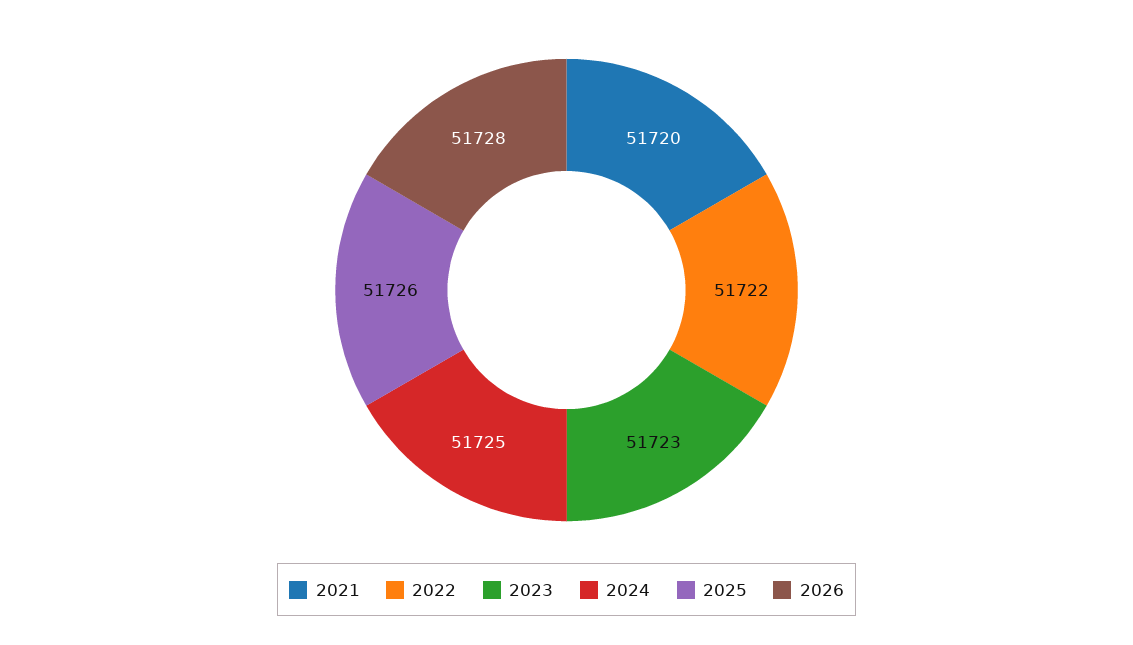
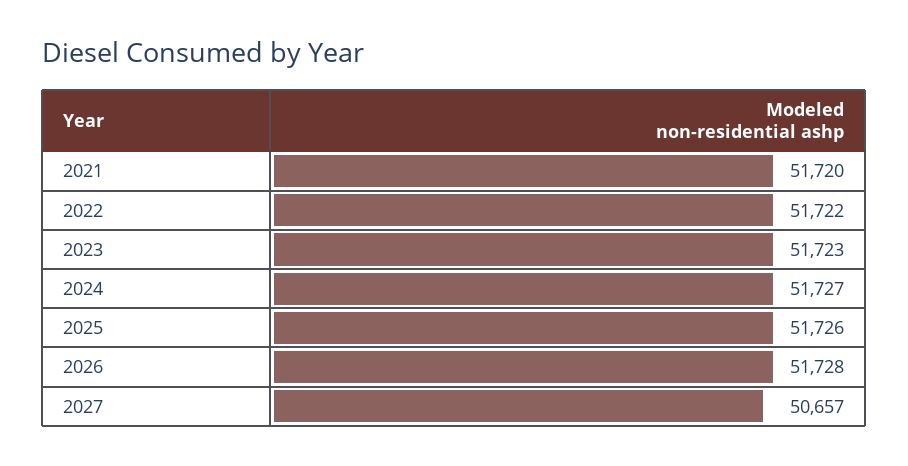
2024: 51725 -> 51727
2027: none -> 50657

